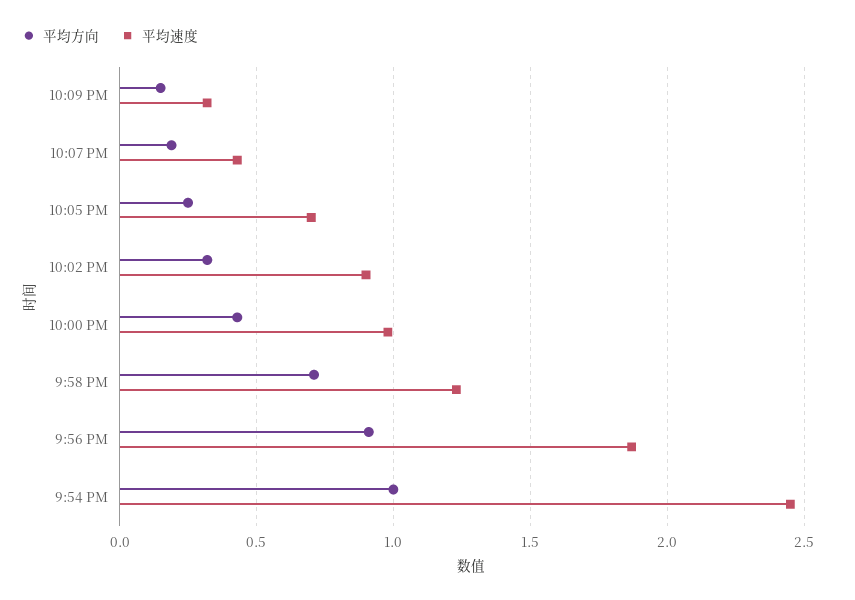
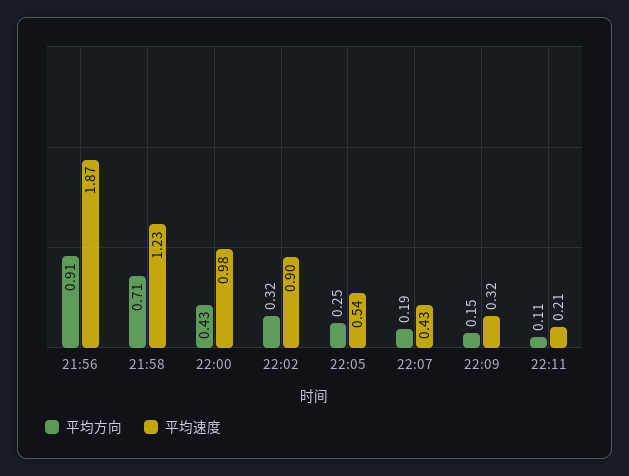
平均速度, 10:05 PM: 0.7 -> 0.54
平均方向, 9:54 PM: 1 -> none
平均速度, 9:54 PM: 2.45 -> none
平均方向, 22:11: none -> 0.11
平均速度, 22:11: none -> 0.21

